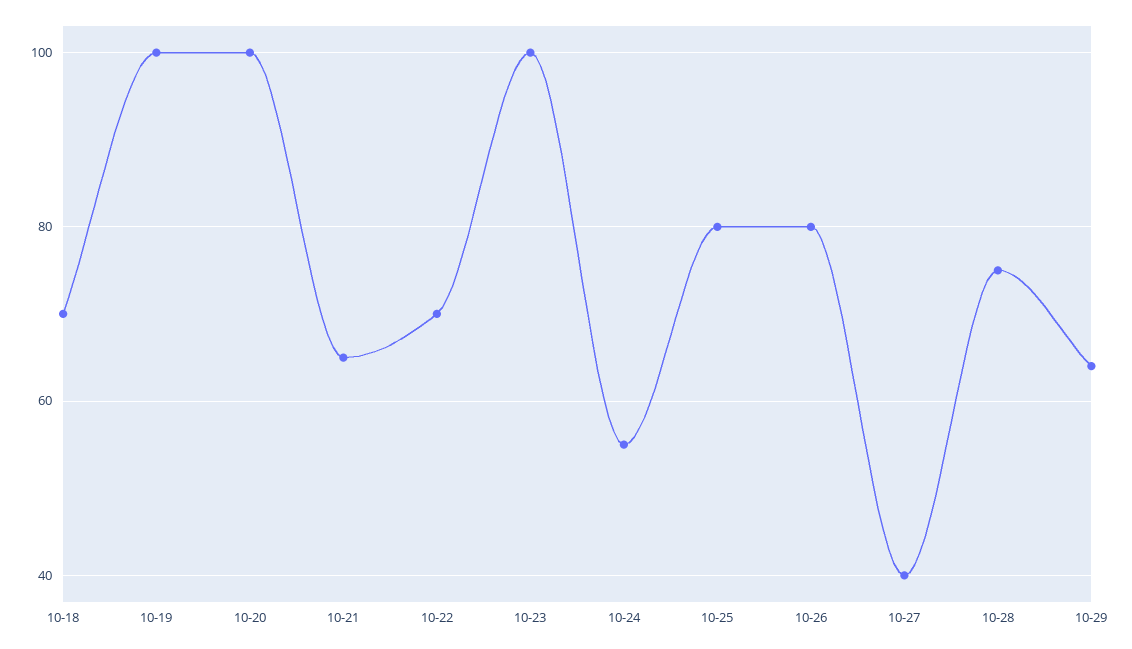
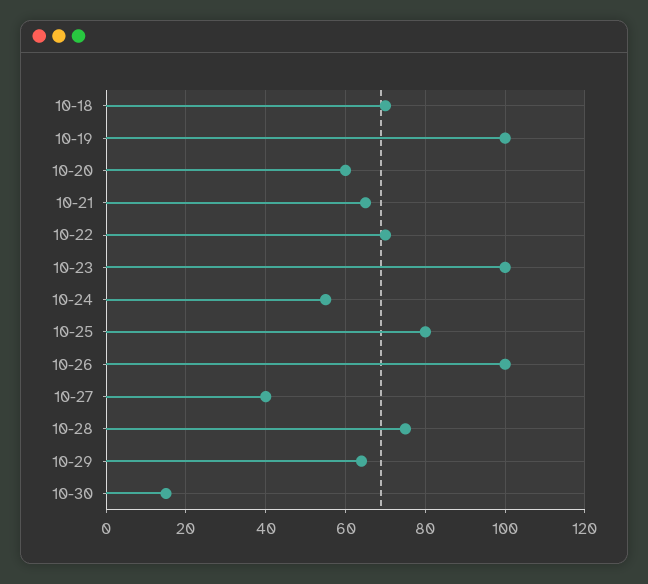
10-20: 100 -> 60
10-26: 80 -> 100
10-30: none -> 15

